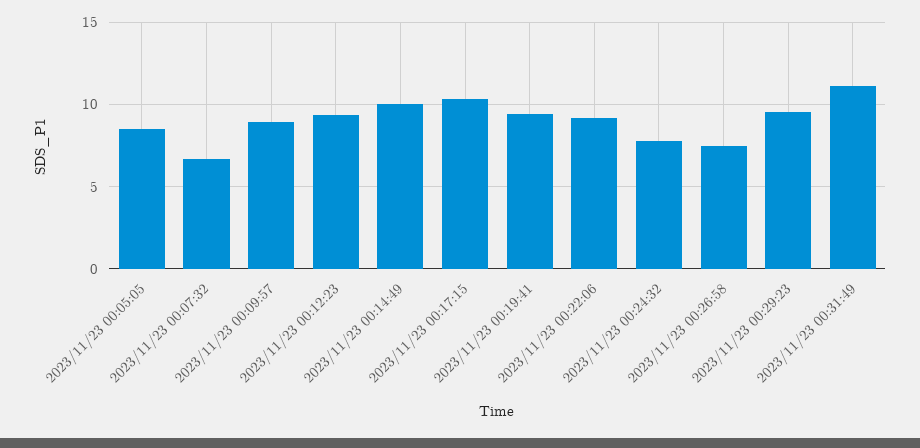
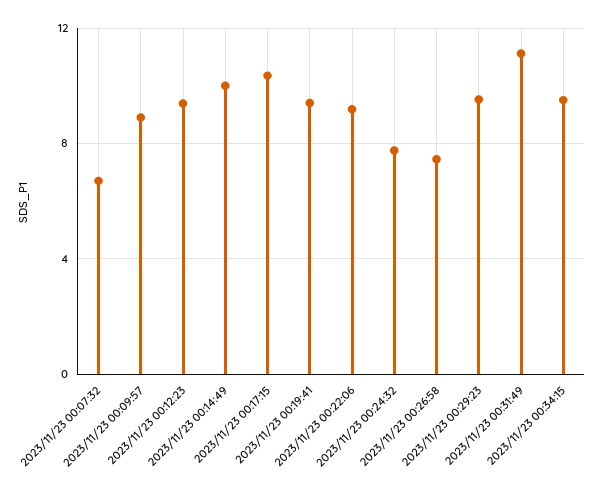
2023/11/23 00:05:05: 8.5 -> none
2023/11/23 00:34:15: none -> 9.5

